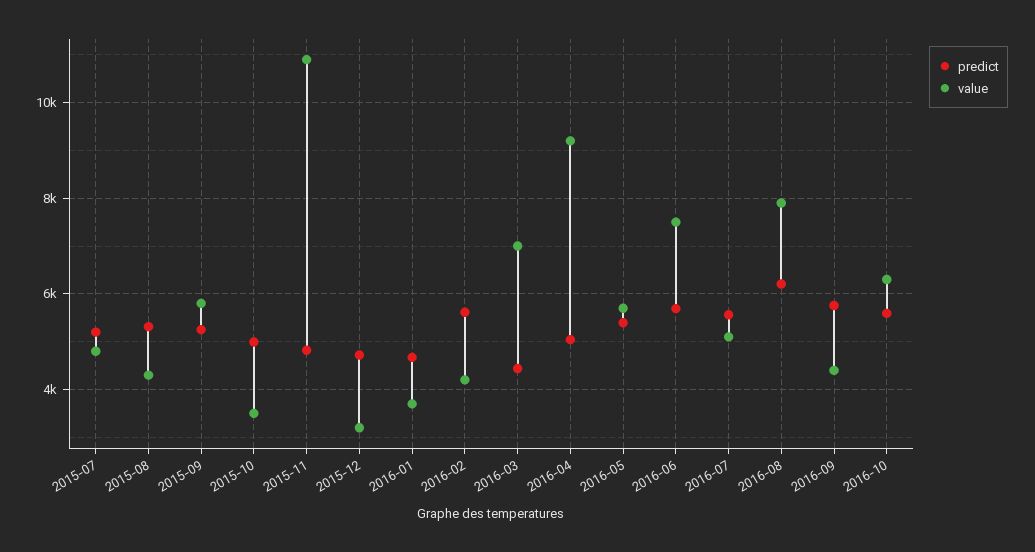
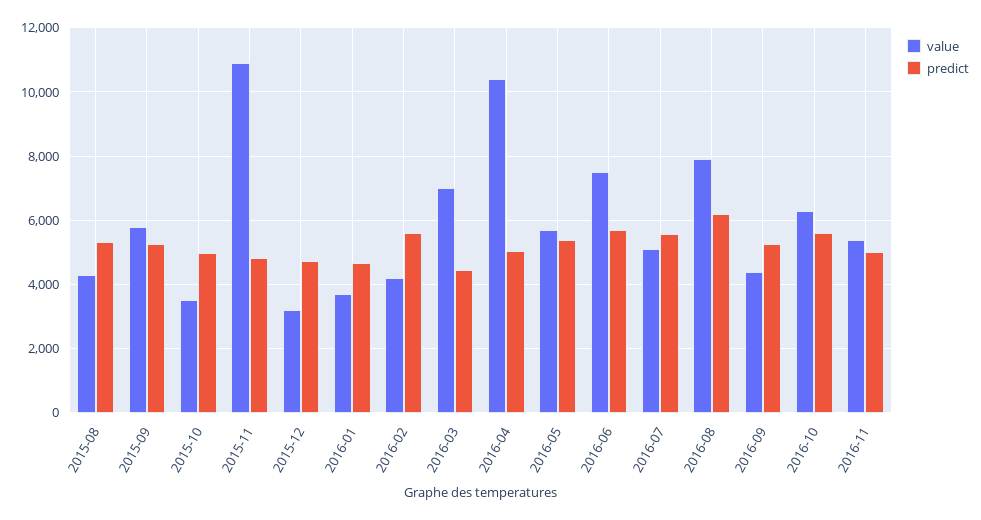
predict, 2015-07: 5200 -> none
value, 2015-07: 4800 -> none
value, 2016-04: 9200 -> 10400
predict, 2016-09: 5800 -> 5200
value, 2016-11: none -> 5400
predict, 2016-11: none -> 5000

